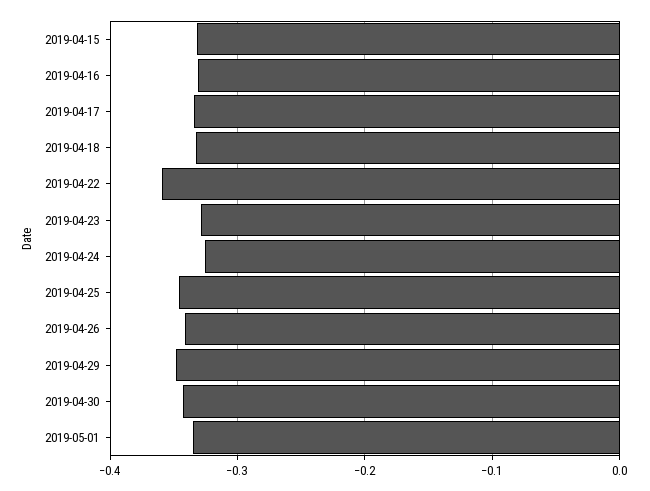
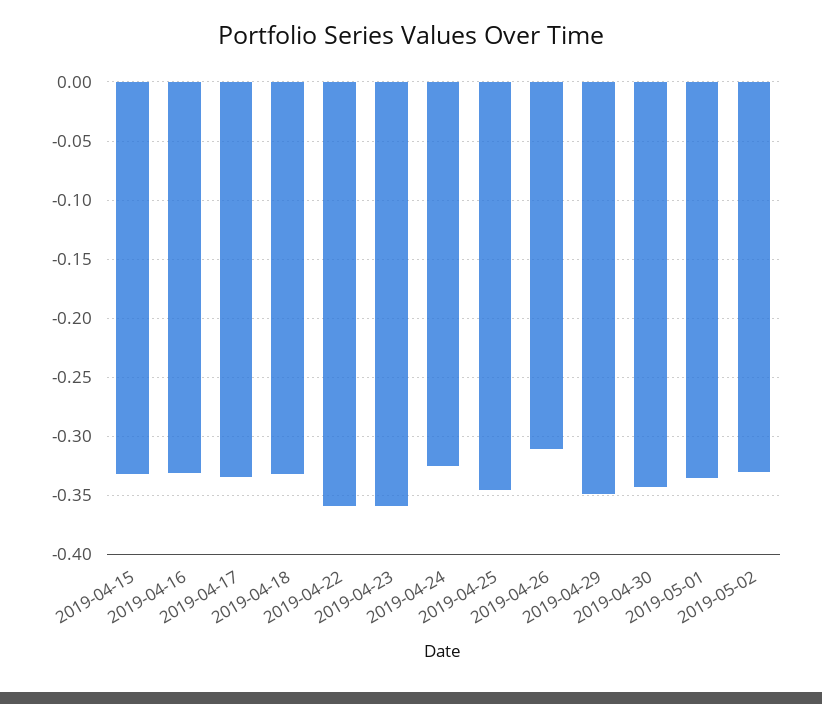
2019-04-23: -0.33 -> -0.36
2019-04-26: -0.34 -> -0.31
2019-05-02: none -> -0.33

